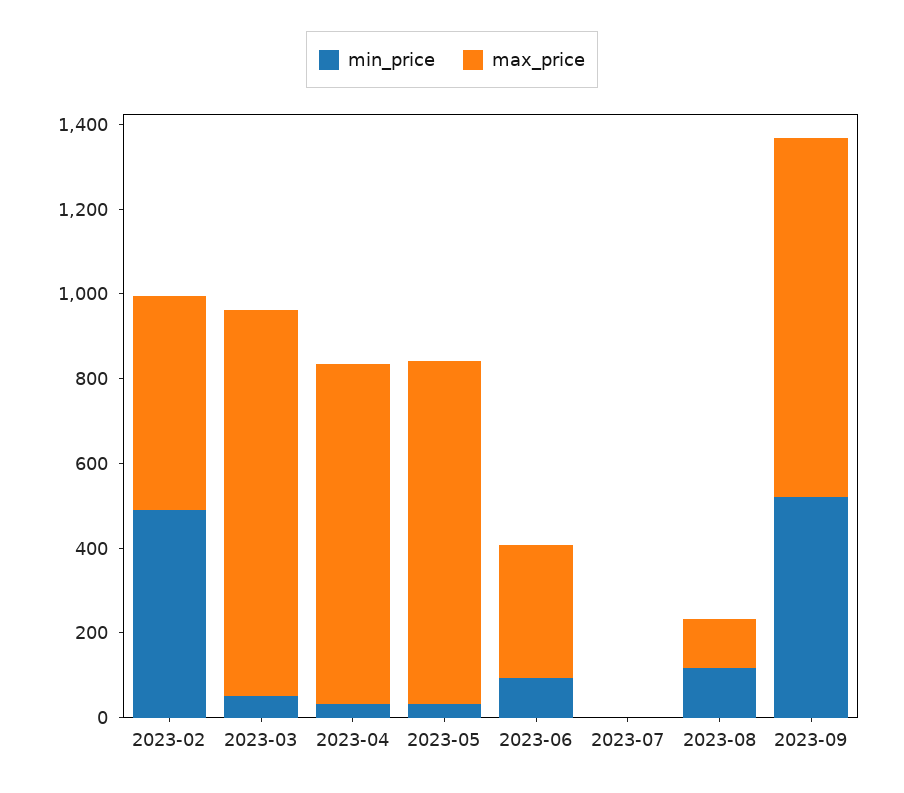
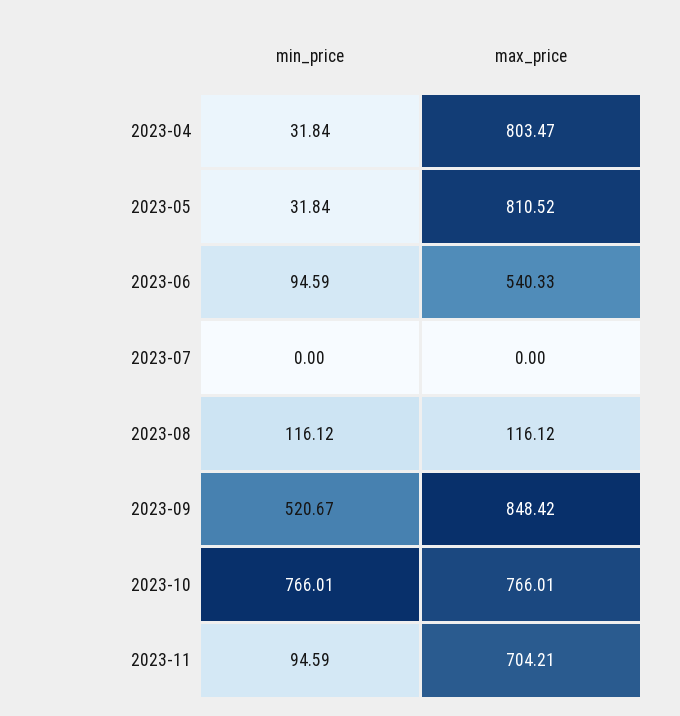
min_price, 2023-02: 500 -> none
max_price, 2023-02: 500 -> none
min_price, 2023-03: 50 -> none
max_price, 2023-03: 900 -> none
max_price, 2023-06: 300 -> 540.33
min_price, 2023-10: none -> 766.01
max_price, 2023-10: none -> 766.01
min_price, 2023-11: none -> 94.59
max_price, 2023-11: none -> 704.21

